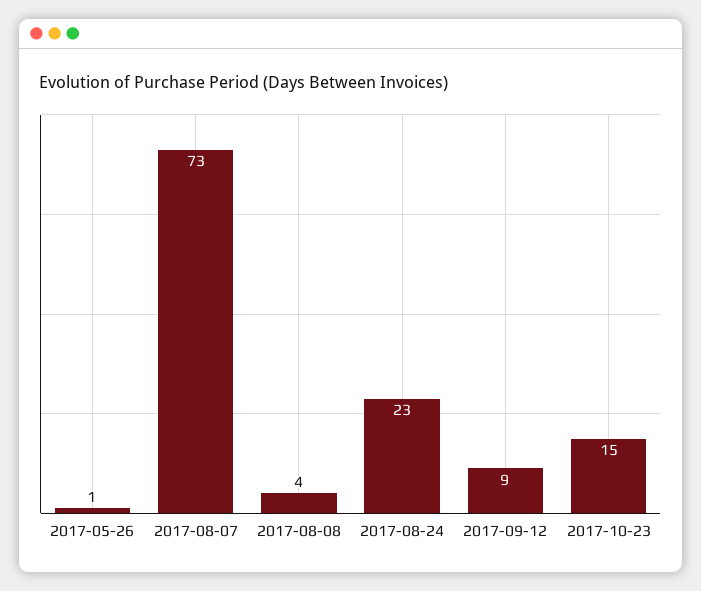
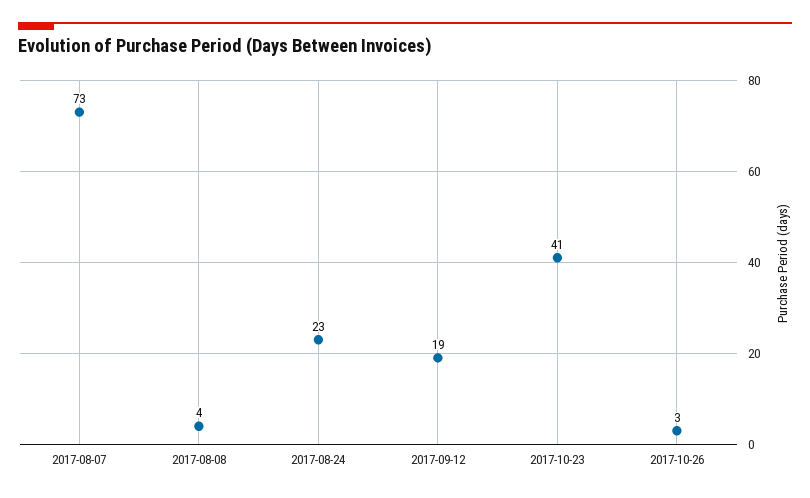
2017-05-26: 1 -> none
2017-09-12: 9 -> 19
2017-10-23: 15 -> 41
2017-10-26: none -> 3

